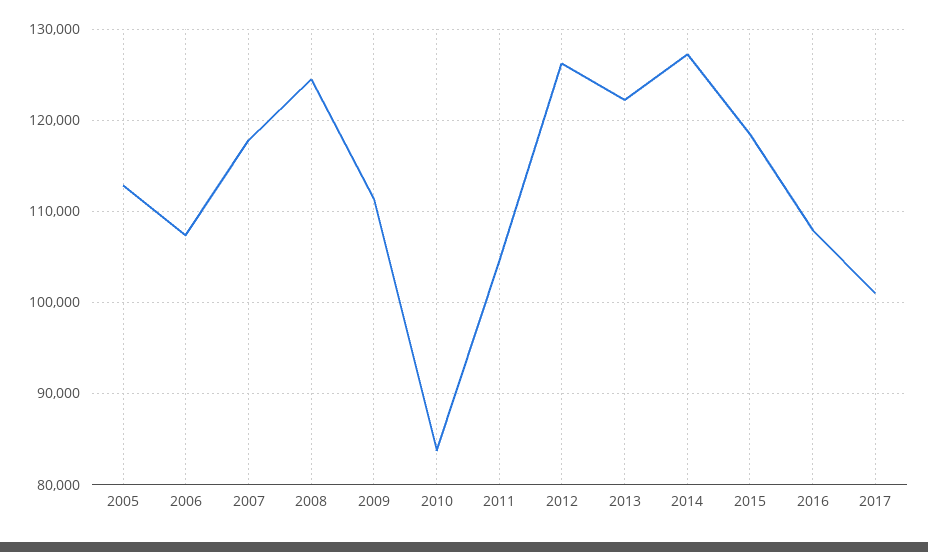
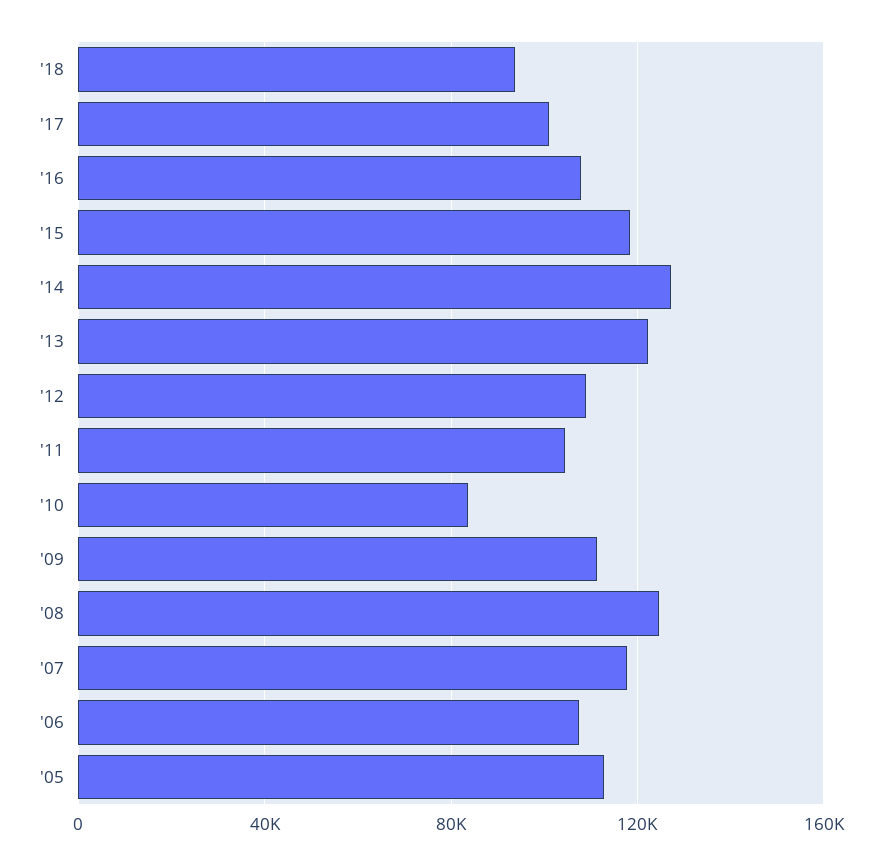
2012: 126000 -> 110000
'18: none -> 95000

